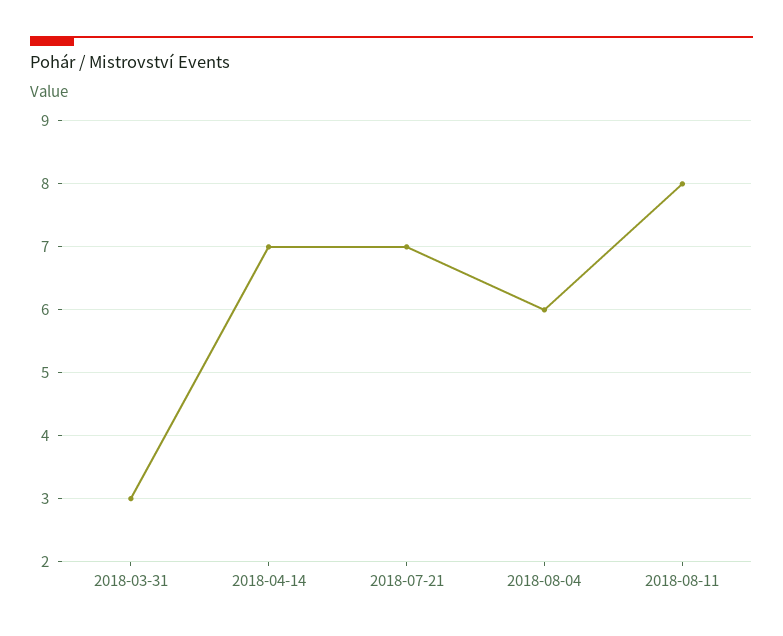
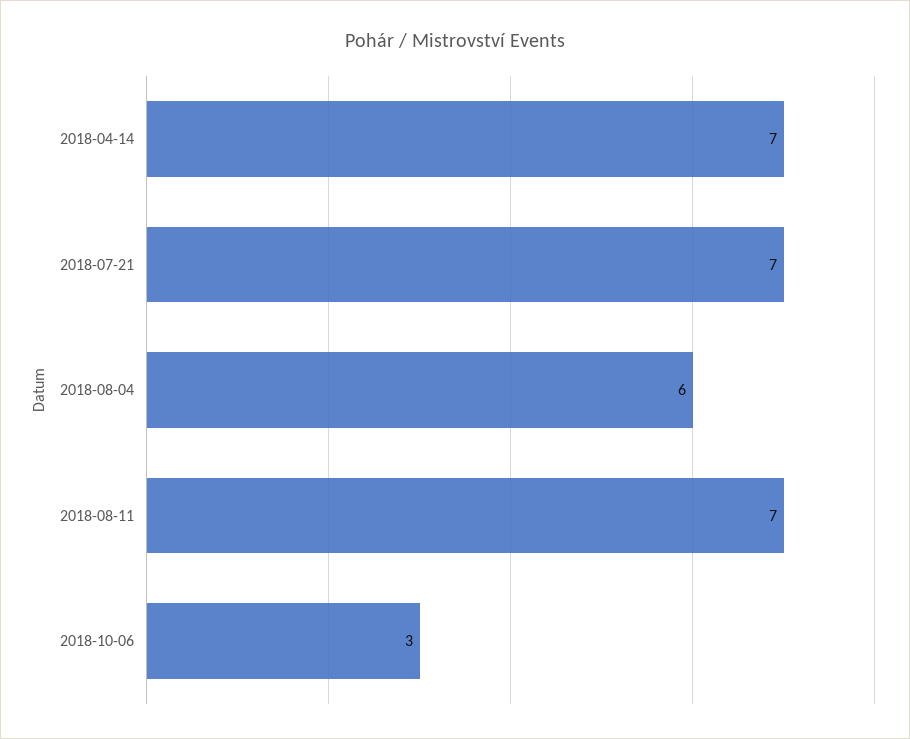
2018-03-31: 3 -> none
2018-08-11: 8 -> 7
2018-10-06: none -> 3

